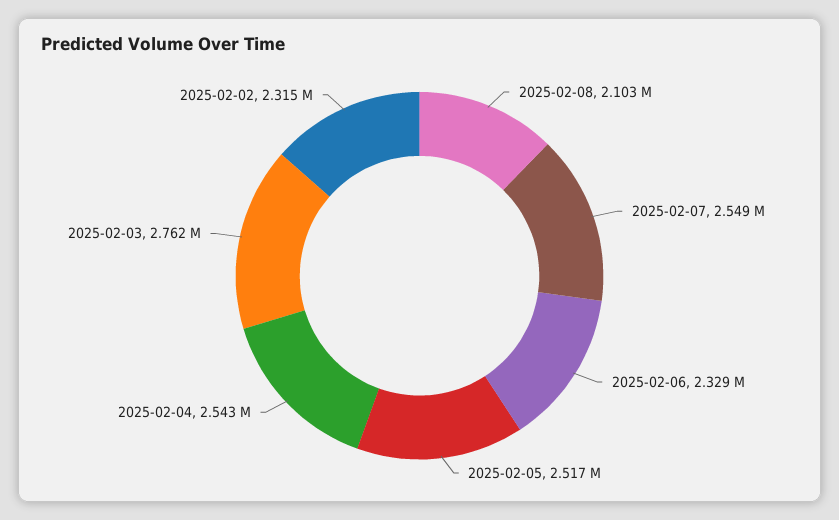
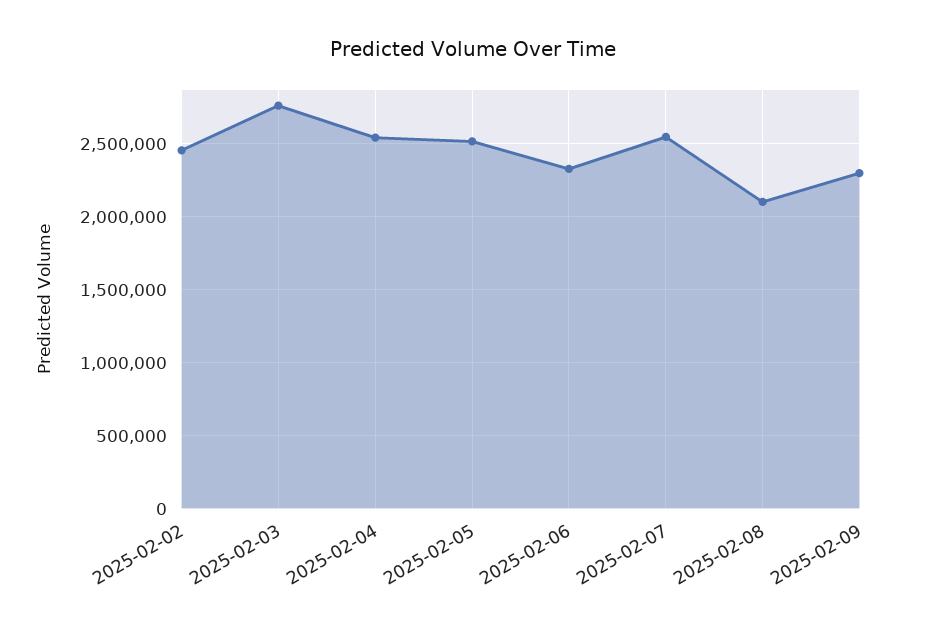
2025-02-02: 2315000 -> 2450000
2025-02-09: none -> 2300000

